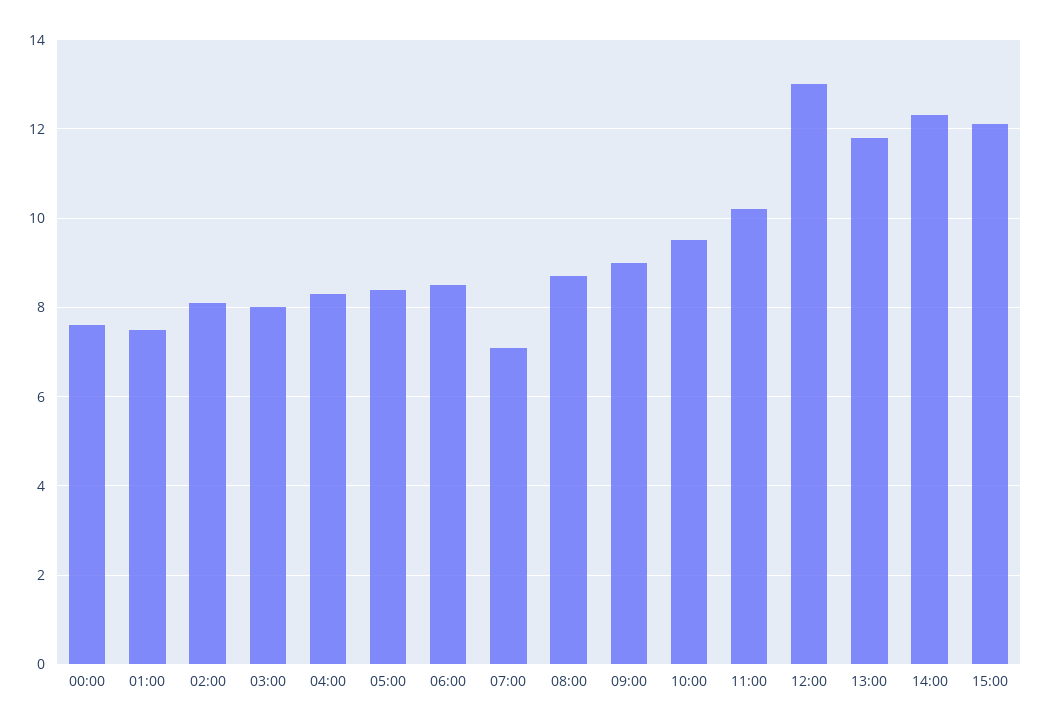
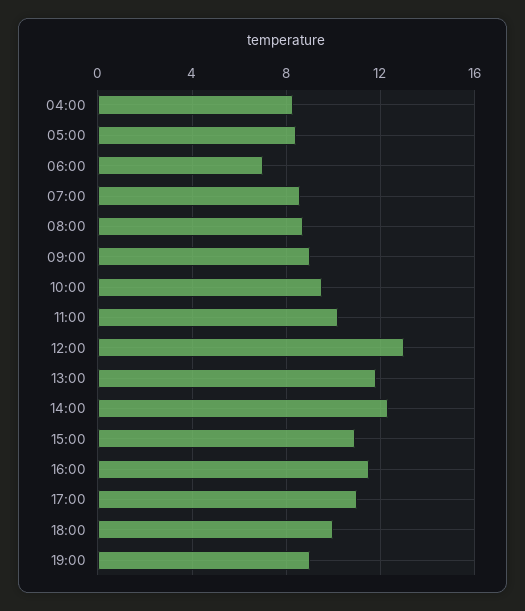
00:00: 7.5 -> none
01:00: 7.5 -> none
02:00: 8 -> none
03:00: 8 -> none
06:00: 8.5 -> 7
07:00: 7 -> 8.5
15:00: 12 -> 11
16:00: none -> 11.5
17:00: none -> 11
18:00: none -> 10
19:00: none -> 9

